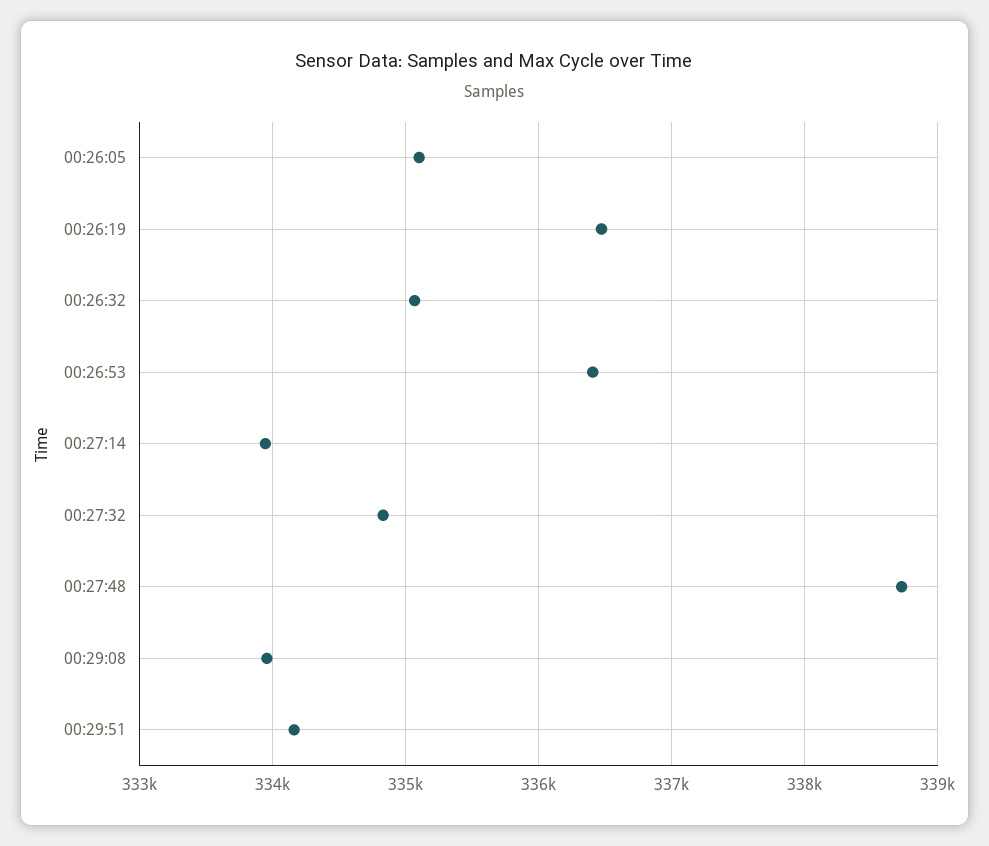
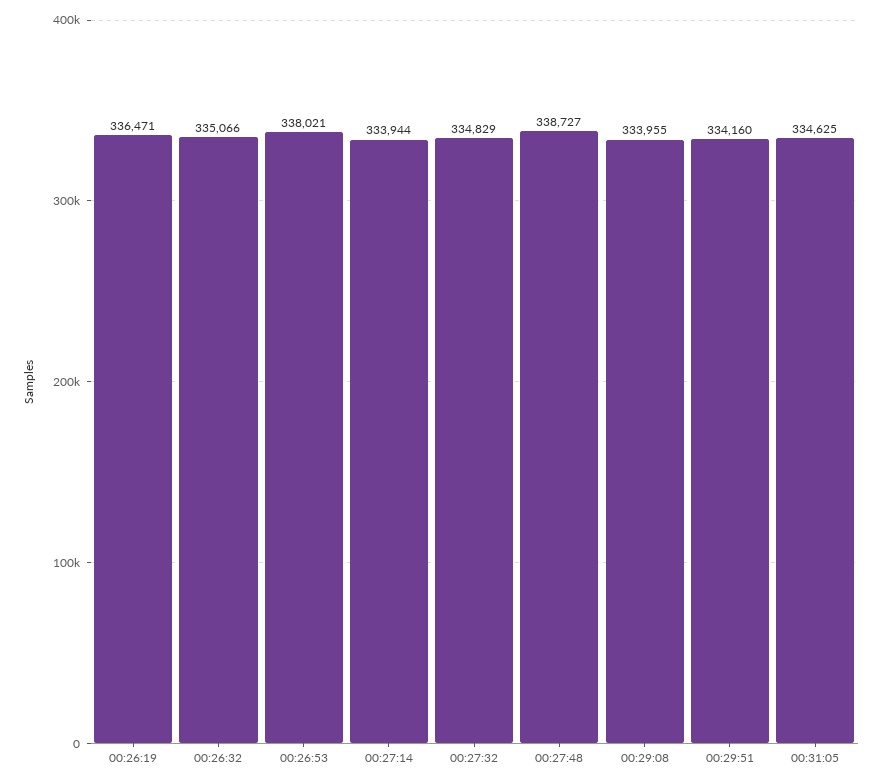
00:26:05: 335100 -> none
00:26:53: 336400 -> 338021
00:31:05: none -> 334625

